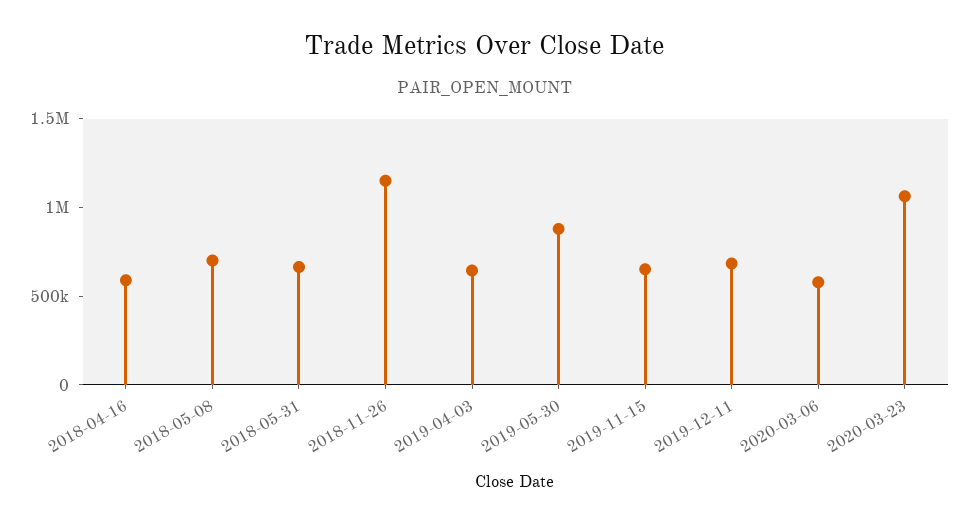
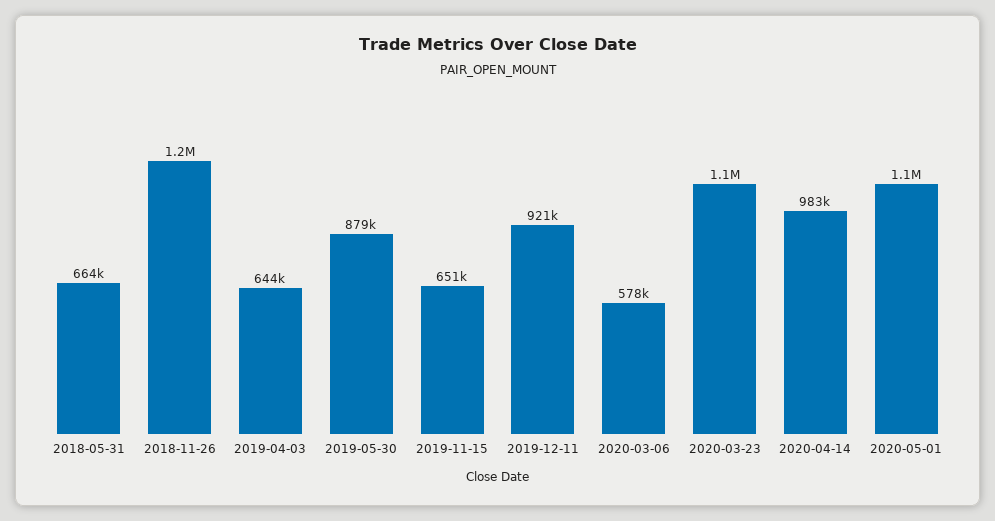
2018-04-16: 600000 -> none
2018-05-08: 700000 -> none
2019-12-11: 700000 -> 921000
2020-04-14: none -> 983000
2020-05-01: none -> 1100000

